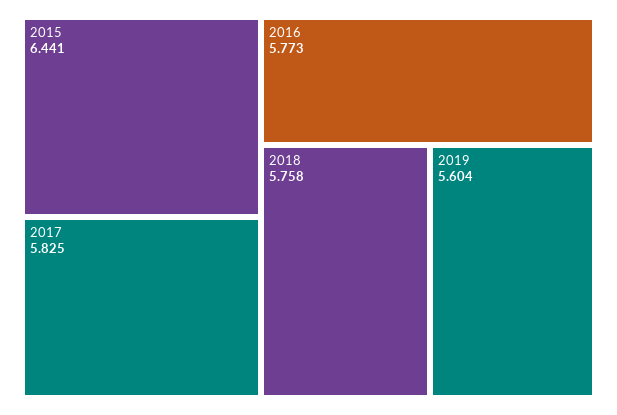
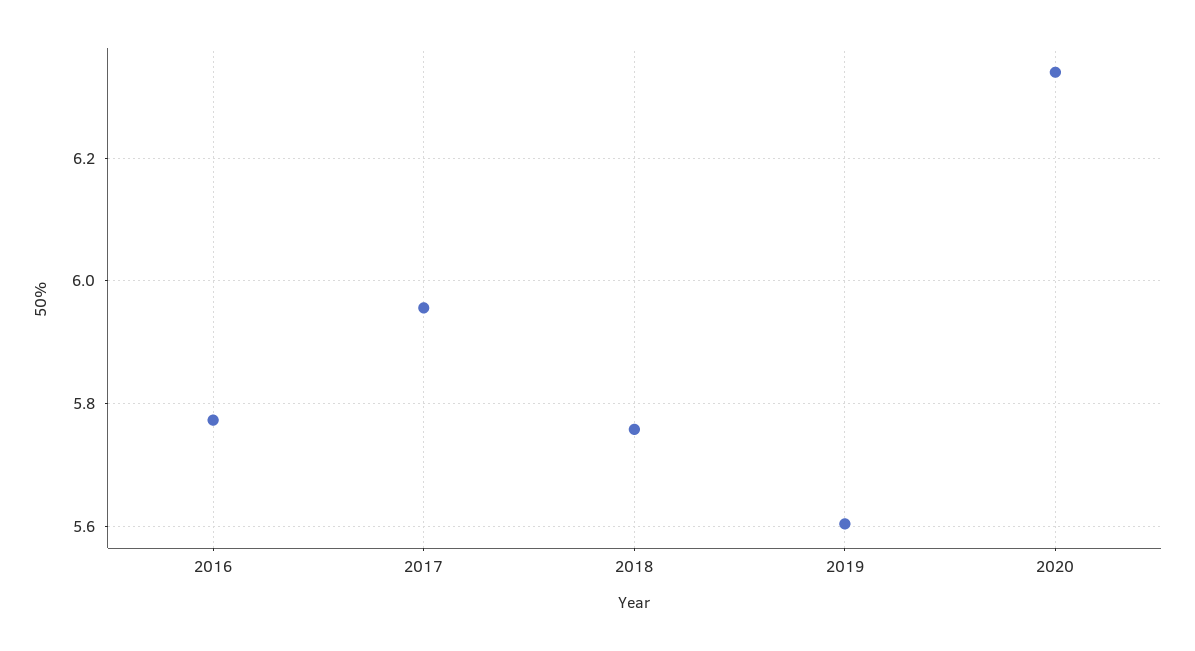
2015: 6.441 -> none
2017: 5.825 -> 5.96
2020: none -> 6.34

